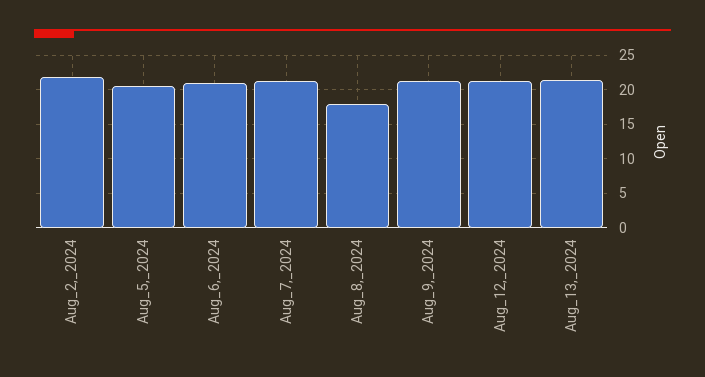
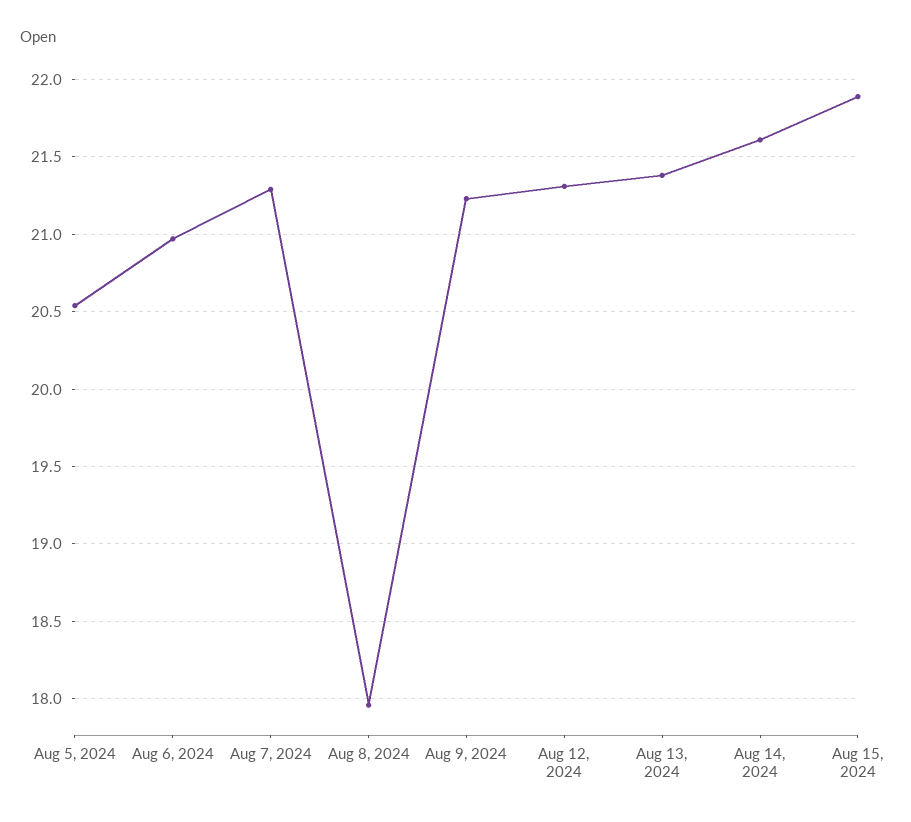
Aug_2,_2024: 22 -> none
Aug 14, 2024: none -> 21.6
Aug 15, 2024: none -> 21.9

